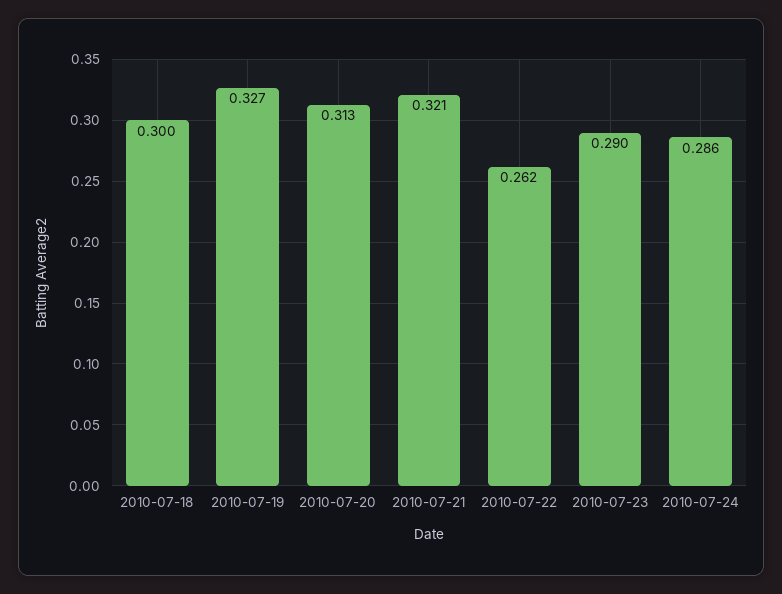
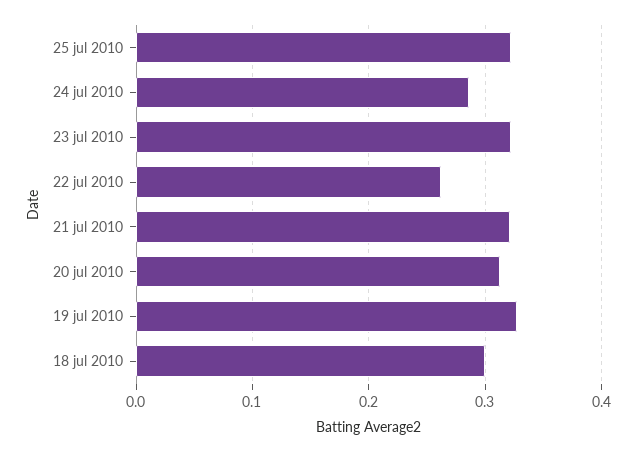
2010-07-23: 0.29 -> 0.32
25 jul 2010: none -> 0.32

